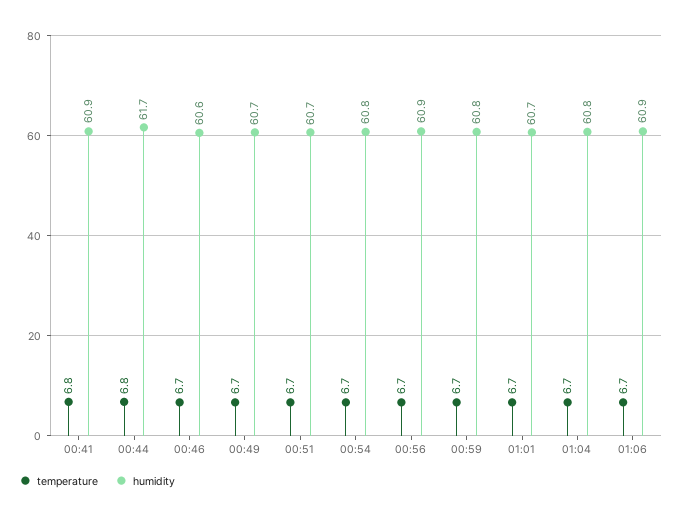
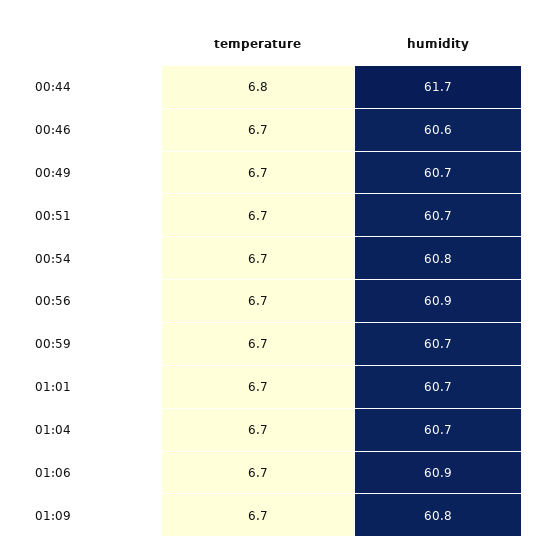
temperature, 00:41: 6.8 -> none
humidity, 00:41: 60.9 -> none
humidity, 00:59: 60.8 -> 60.7
humidity, 01:04: 60.8 -> 60.7
temperature, 01:09: none -> 6.7
humidity, 01:09: none -> 60.8

